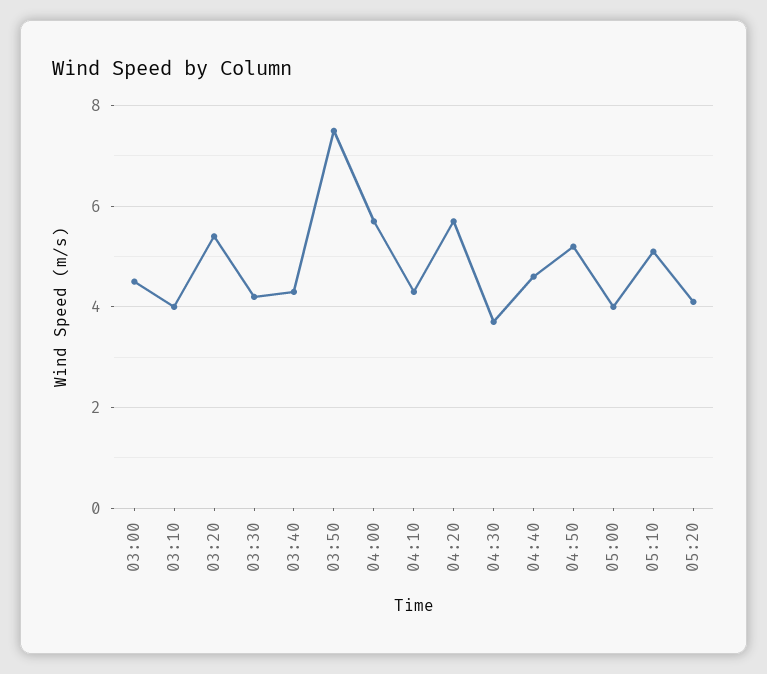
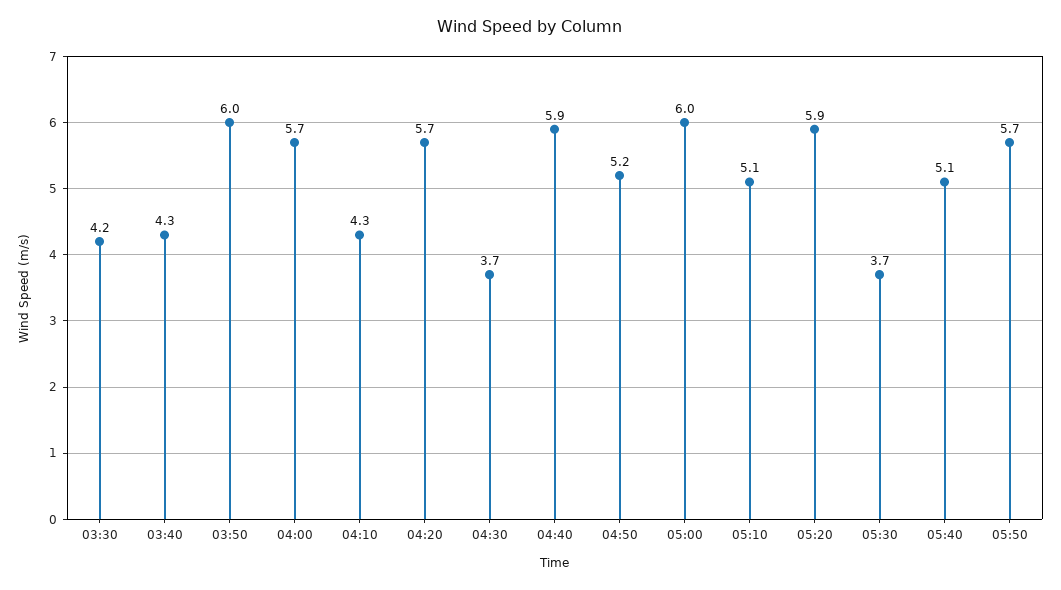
03:00: 4.5 -> none
03:10: 4 -> none
03:20: 5.5 -> none
03:50: 7.5 -> 6
04:40: 4.5 -> 5.9
05:00: 4 -> 6
05:20: 4 -> 5.9
05:30: none -> 3.7
05:40: none -> 5.1
05:50: none -> 5.7

